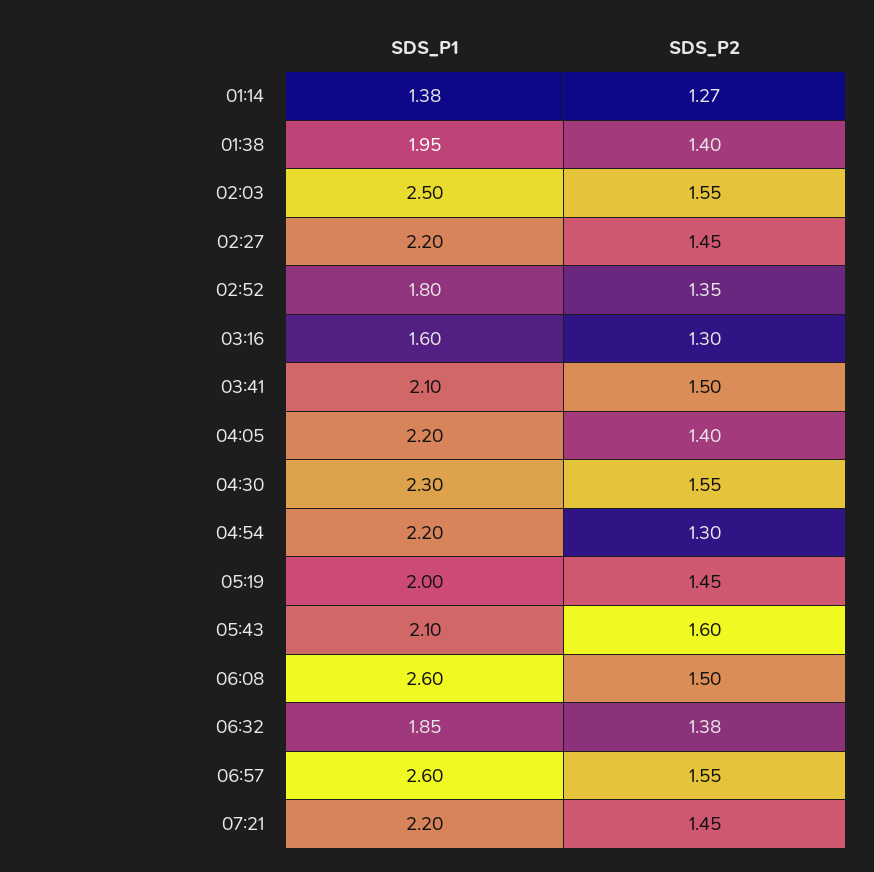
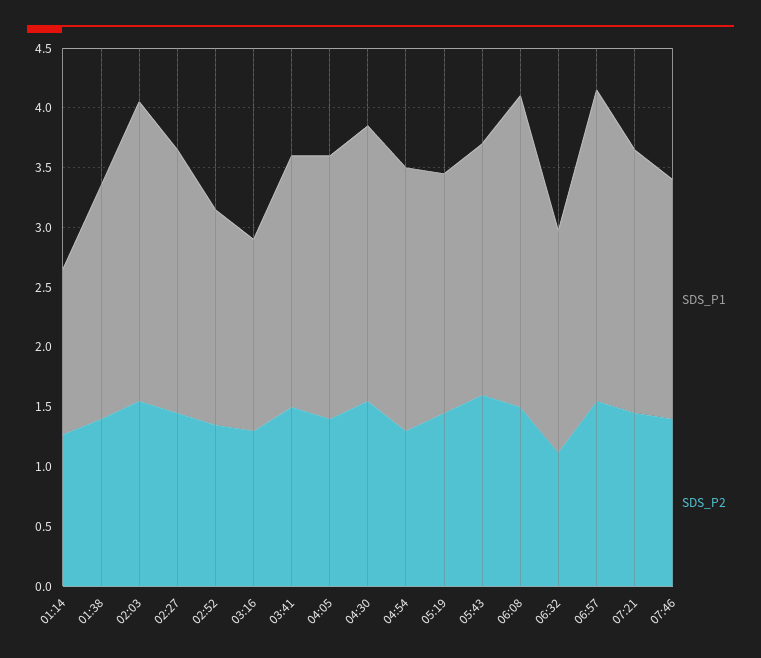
SDS_P2, 06:32: 1.38 -> 1.1
SDS_P1, 07:46: none -> 2
SDS_P2, 07:46: none -> 1.4

